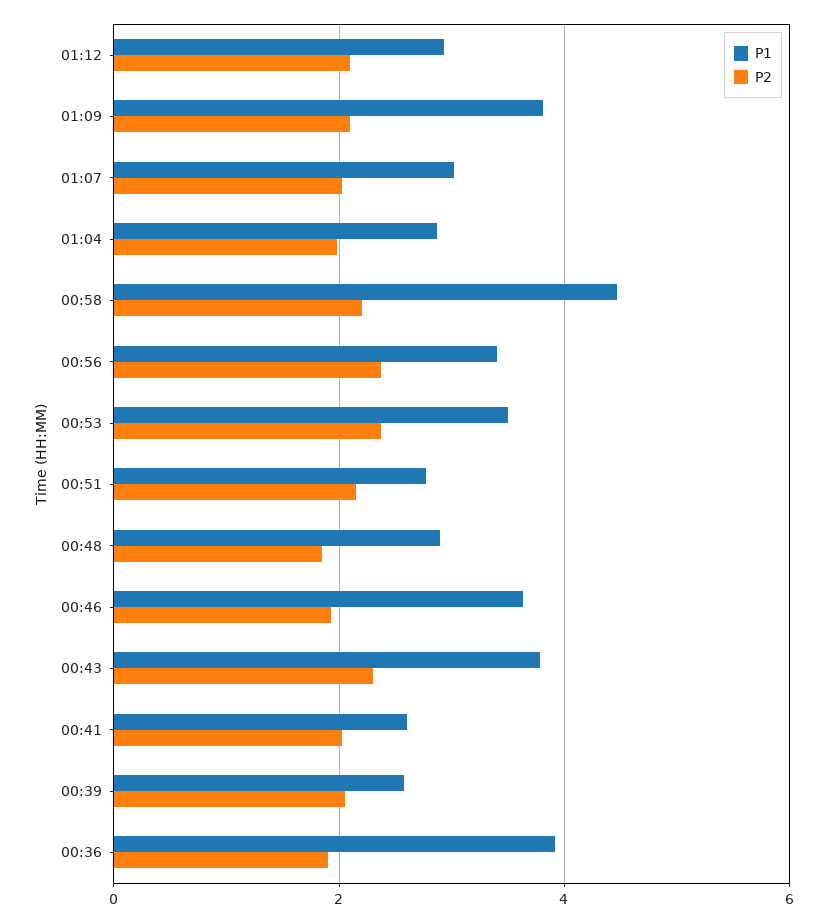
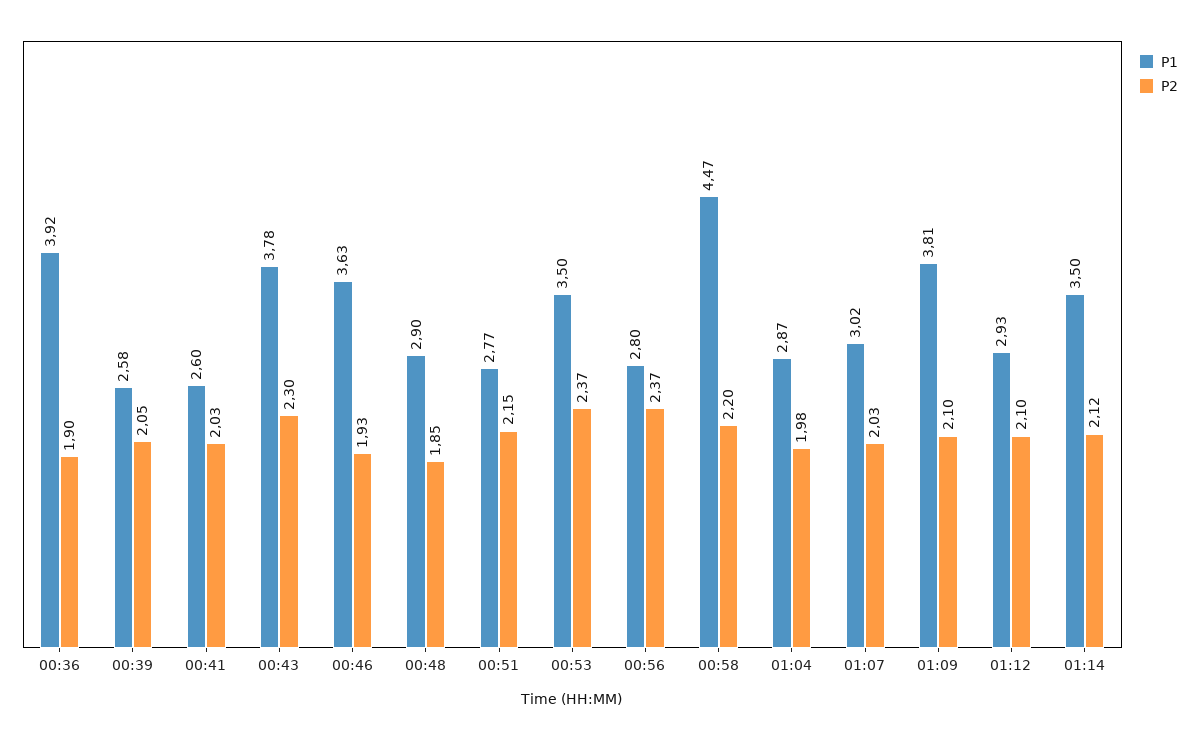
P1, 00:56: 3.4 -> 2.8
P1, 01:14: none -> 3.5
P2, 01:14: none -> 2.12

